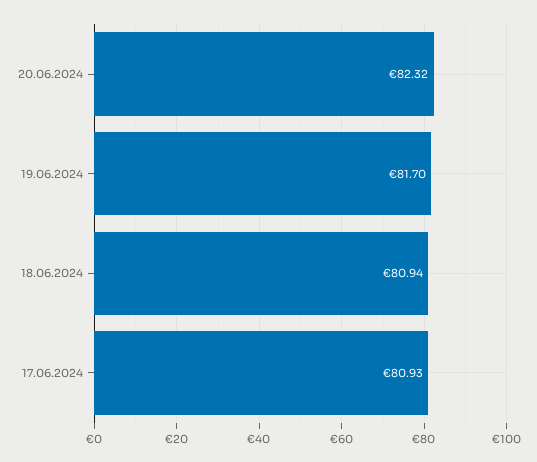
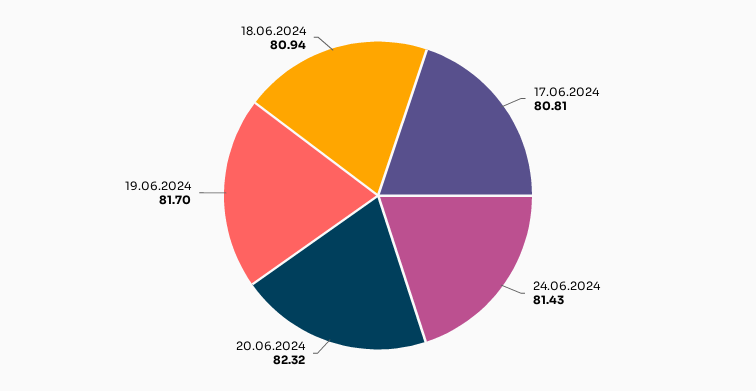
17.06.2024: 80.93 -> 80.81
24.06.2024: none -> 81.43

